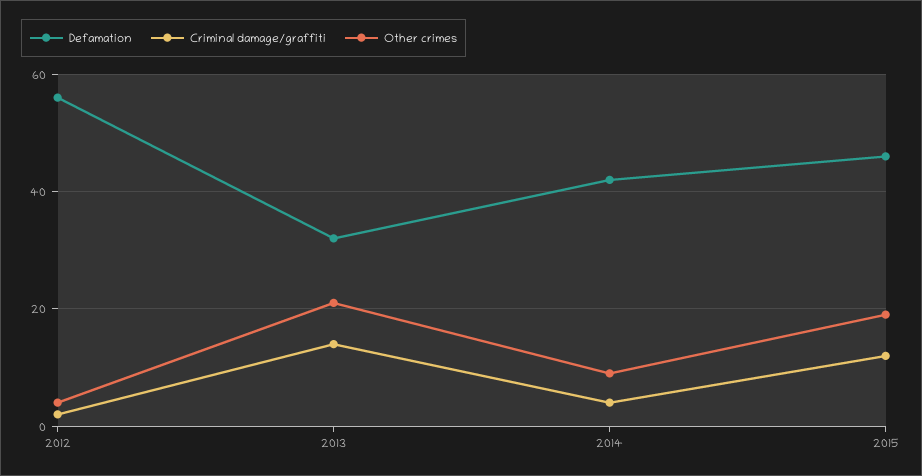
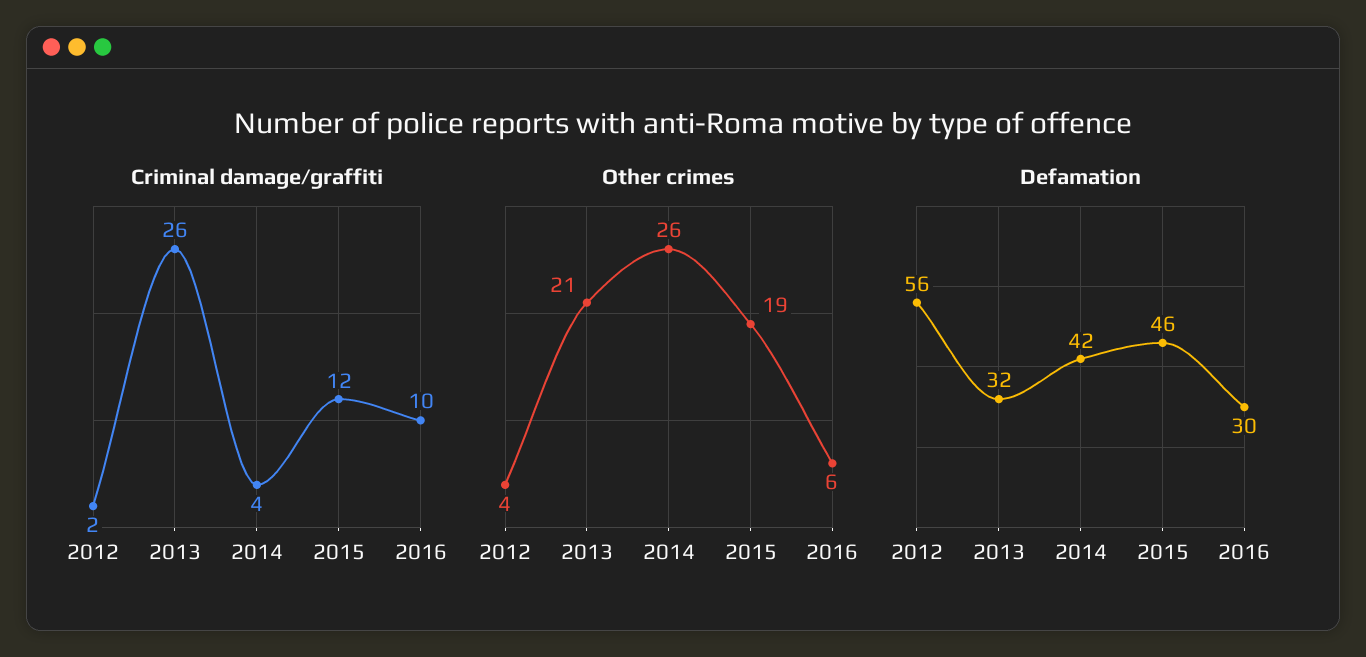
Criminal damage/graffiti, 2013: 15 -> 26
Other crimes, 2014: 10 -> 26
Criminal damage/graffiti, 2016: none -> 10
Other crimes, 2016: none -> 6
Defamation, 2016: none -> 30

